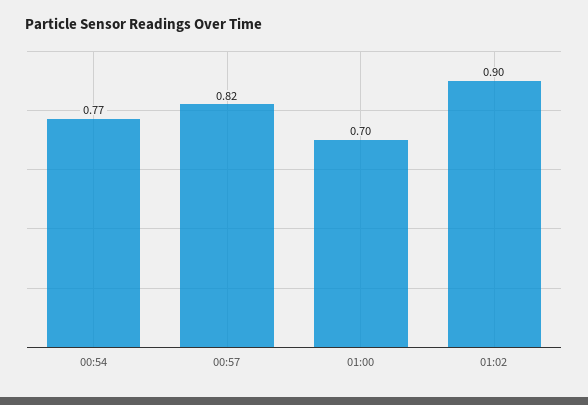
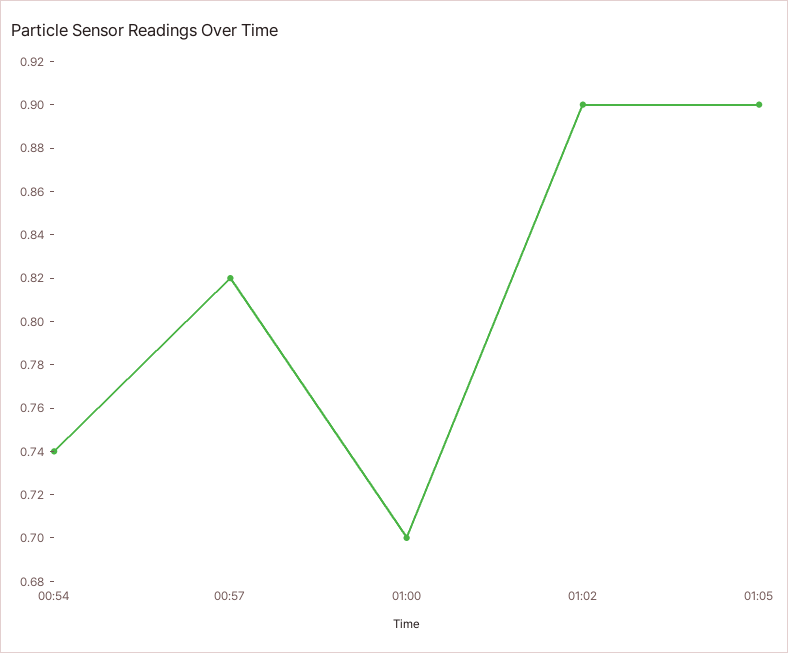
00:54: 0.77 -> 0.74
01:05: none -> 0.9

